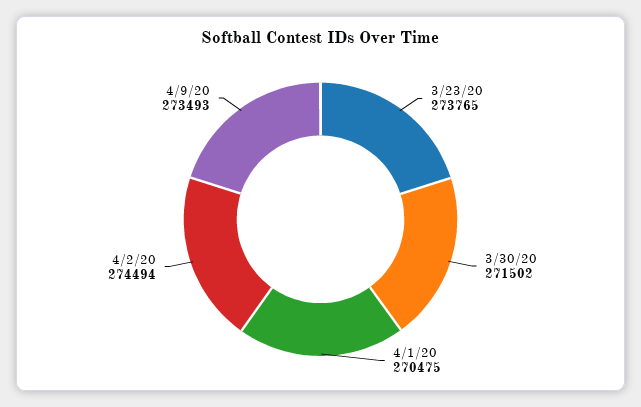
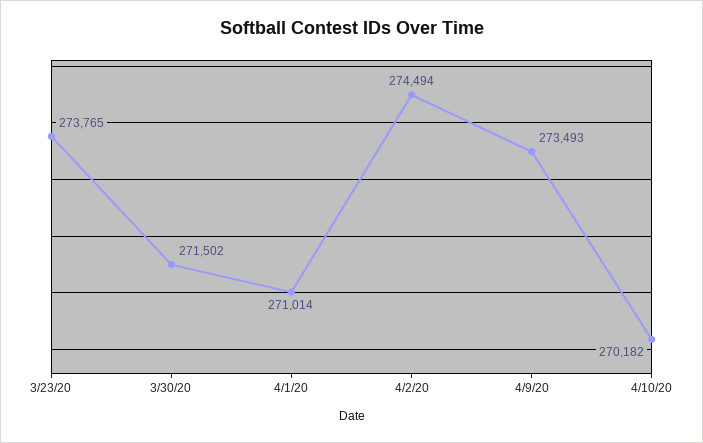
4/1/20: 270475 -> 271014
4/10/20: none -> 270182

